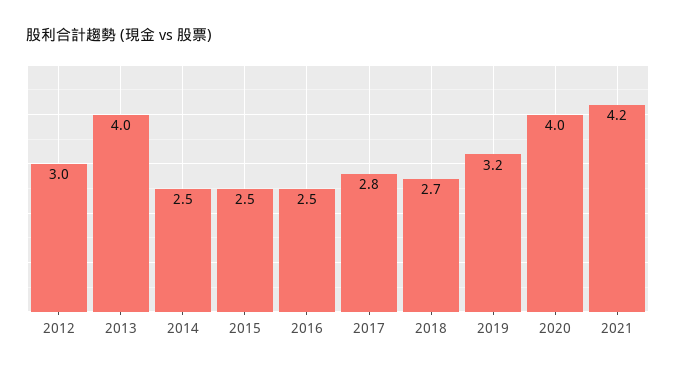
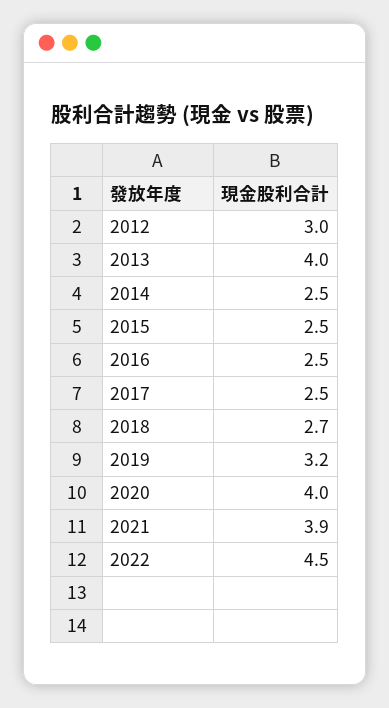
2017: 2.8 -> 2.5
2021: 4.2 -> 3.9
2022: none -> 4.5

